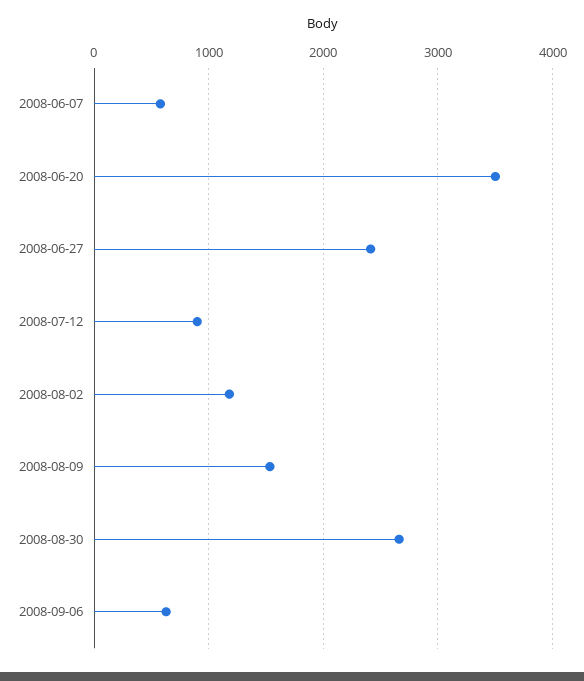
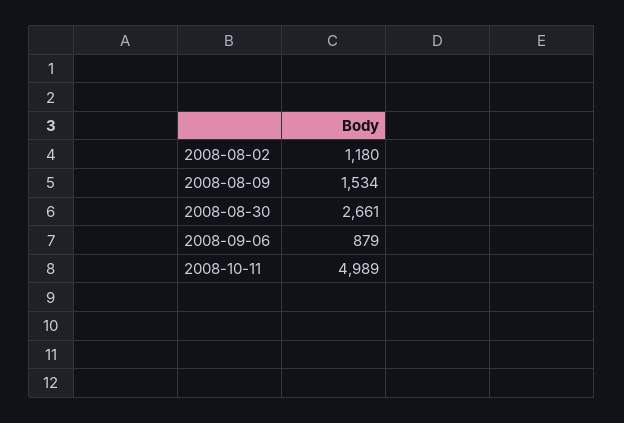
2008-06-07: 600 -> none
2008-06-20: 3500 -> none
2008-06-27: 2400 -> none
2008-07-12: 900 -> none
2008-09-06: 600 -> 879
2008-10-11: none -> 4989

